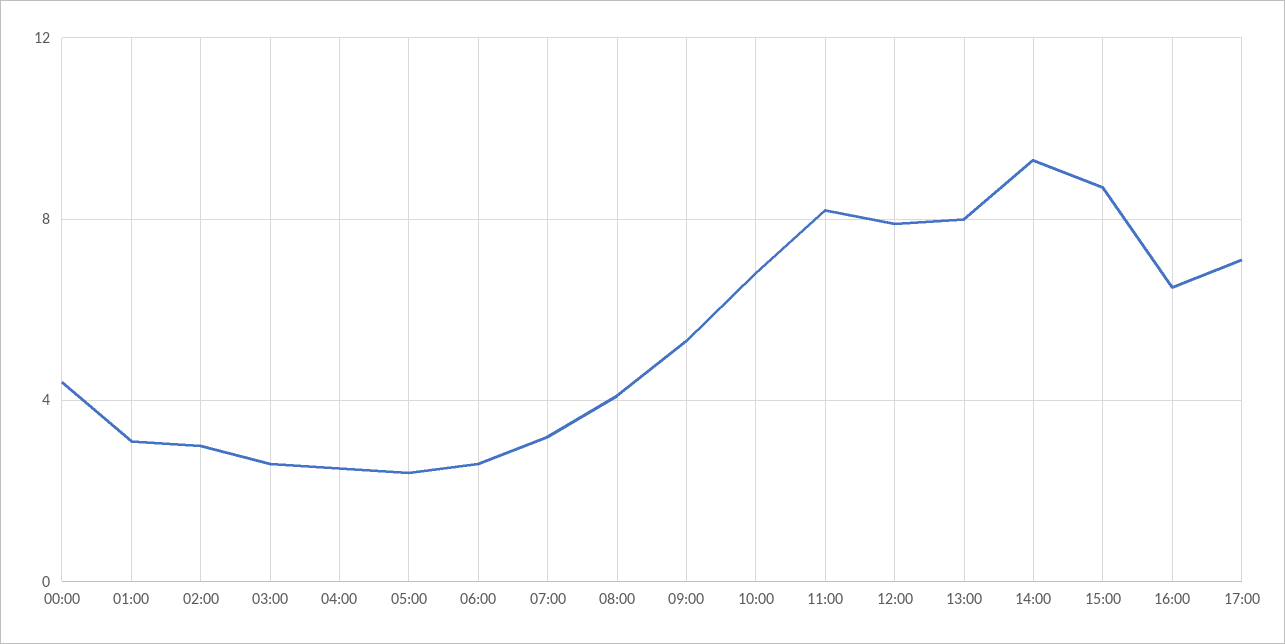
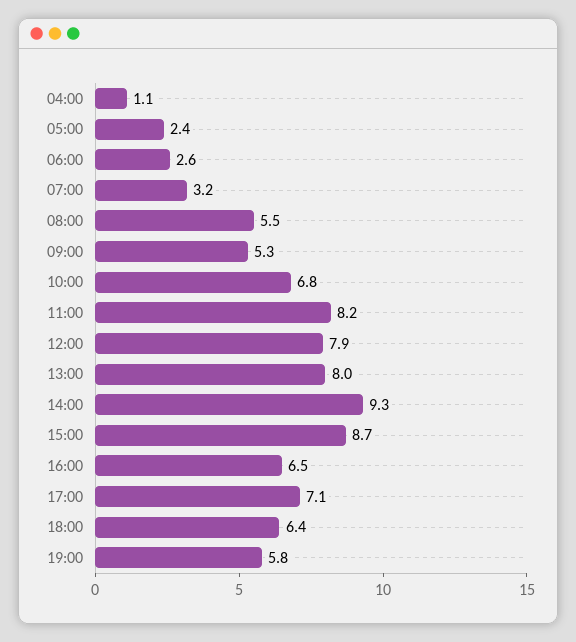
00:00: 4.5 -> none
01:00: 3 -> none
02:00: 3 -> none
03:00: 2.5 -> none
04:00: 2.5 -> 1.1
08:00: 4 -> 5.5
18:00: none -> 6.4
19:00: none -> 5.8

